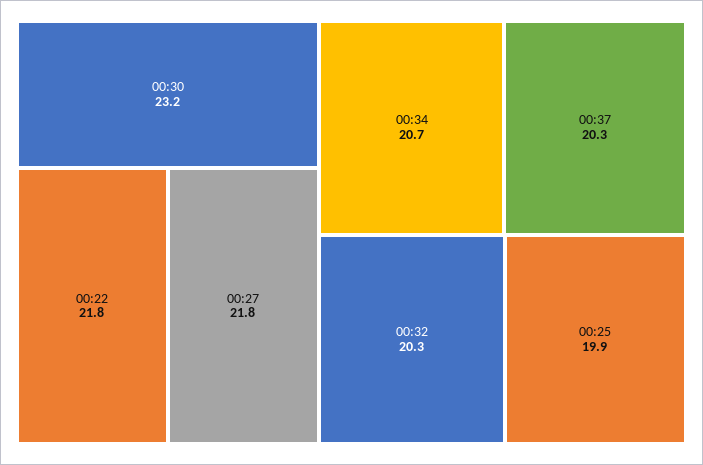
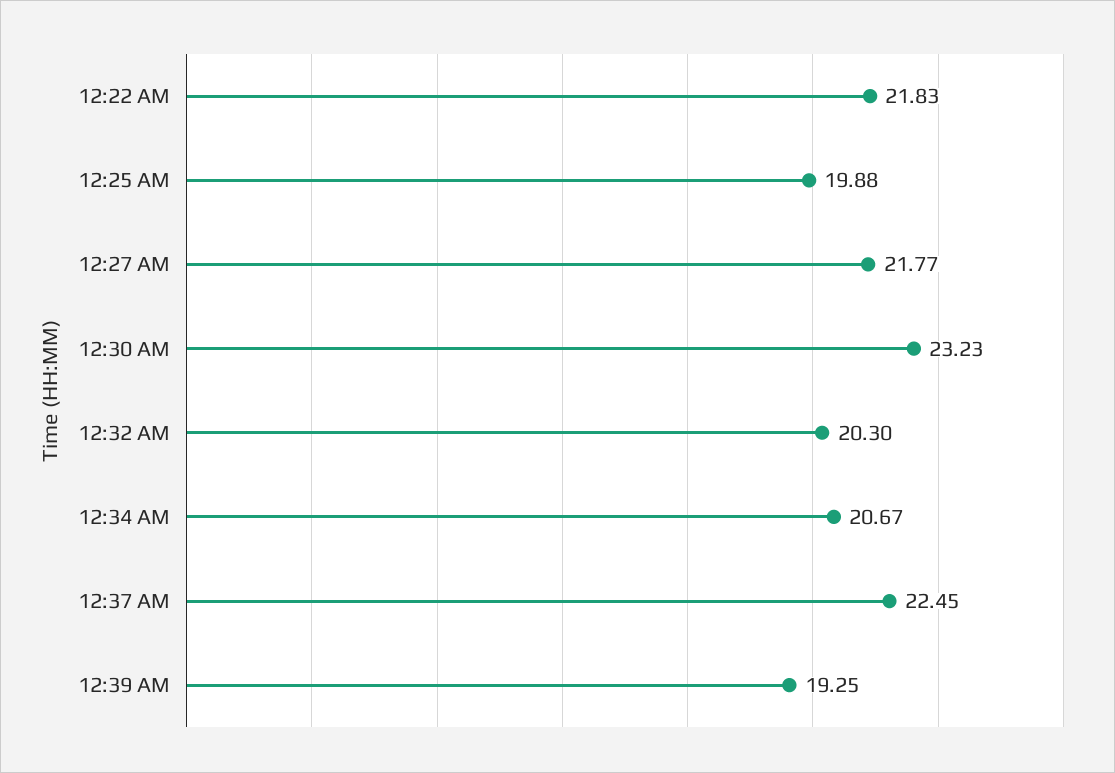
00:37: 20.3 -> 22.45
12:39 AM: none -> 19.25

